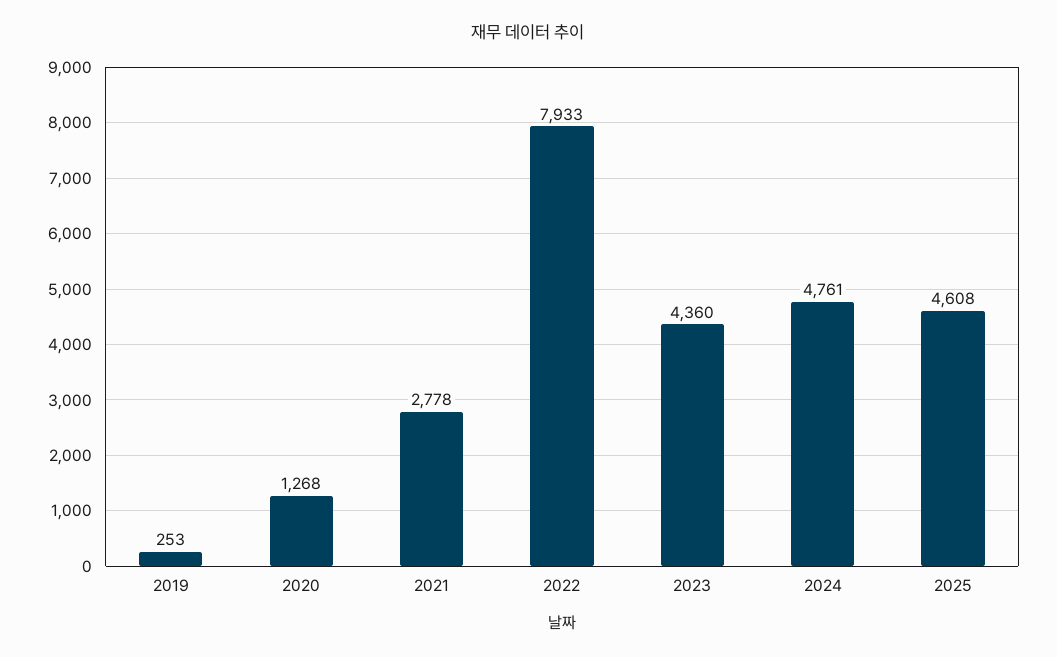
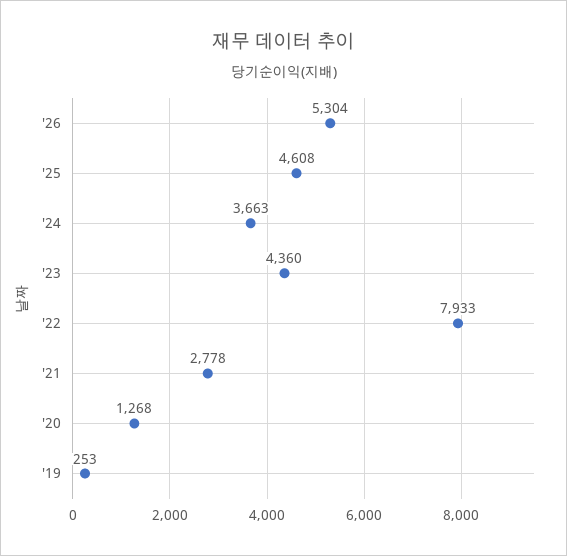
2024: 4761 -> 3663
'26: none -> 5304

